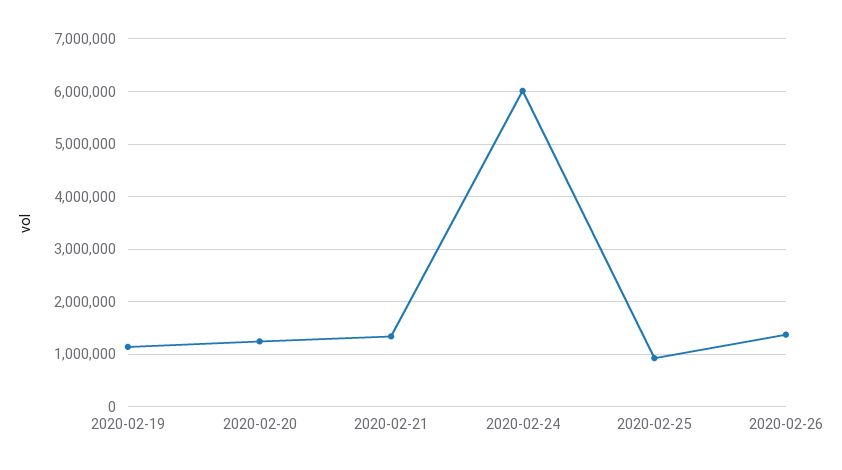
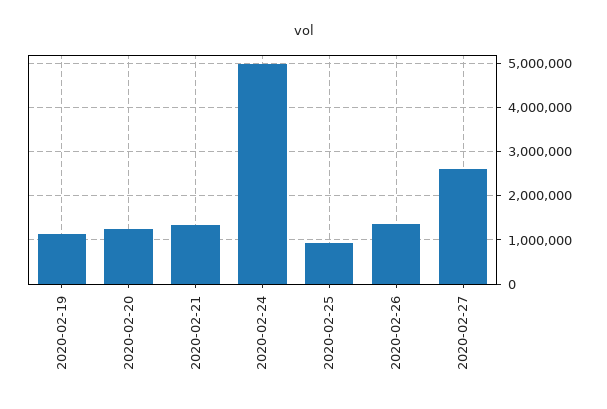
2020-02-24: 6000000 -> 5000000
2020-02-27: none -> 2600000

